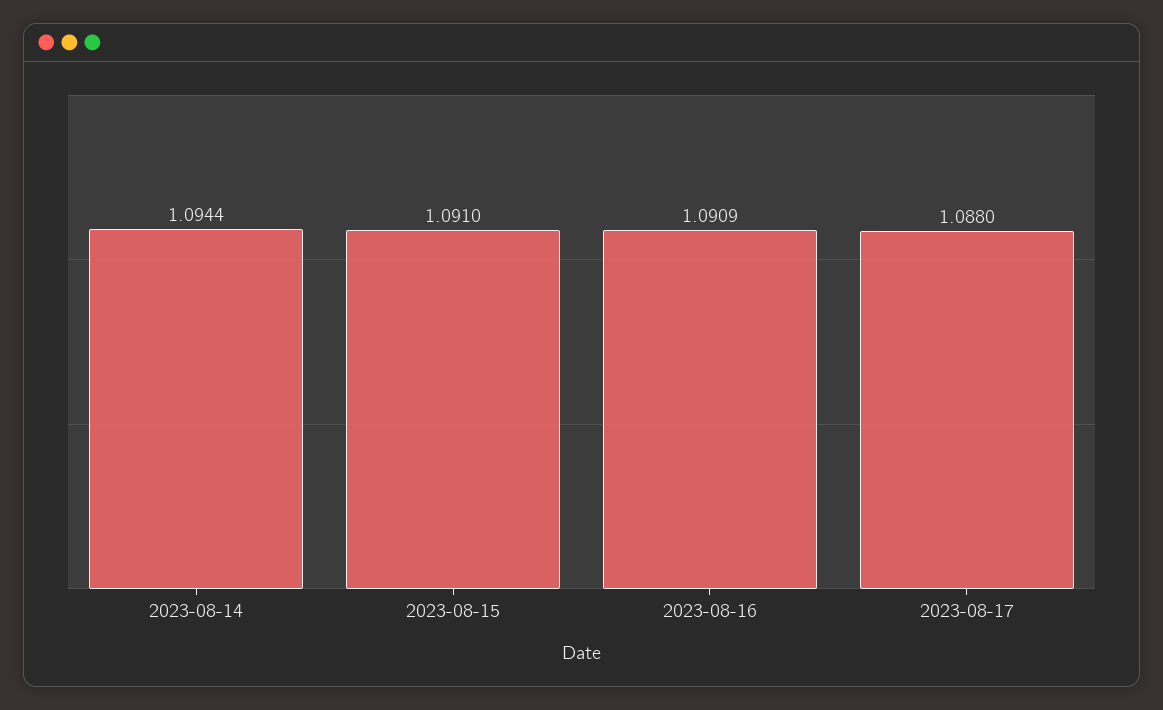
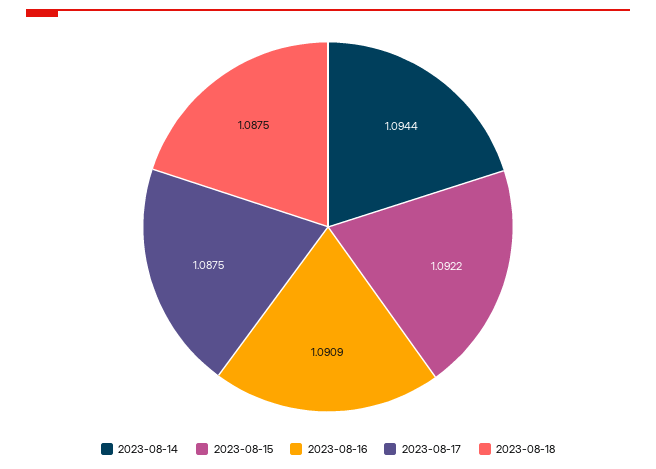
2023-08-15: 1.091 -> 1.0922
2023-08-17: 1.088 -> 1.0875
2023-08-18: none -> 1.0875

